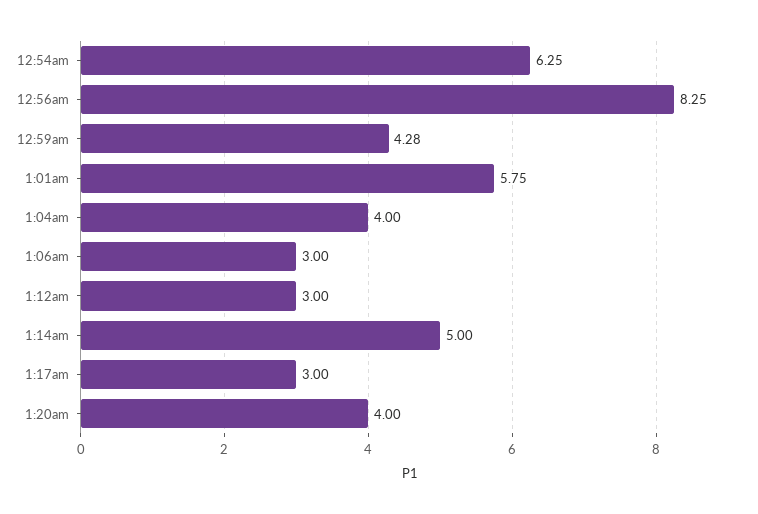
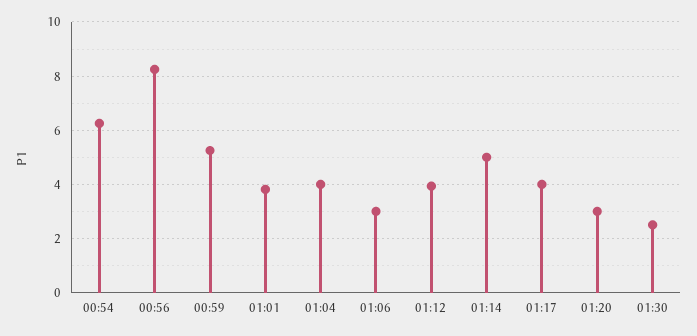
12:59am: 4.28 -> 5.25
1:01am: 5.75 -> 3.75
1:12am: 3 -> 4
1:17am: 3 -> 4
1:20am: 4 -> 3
01:30: none -> 2.5

